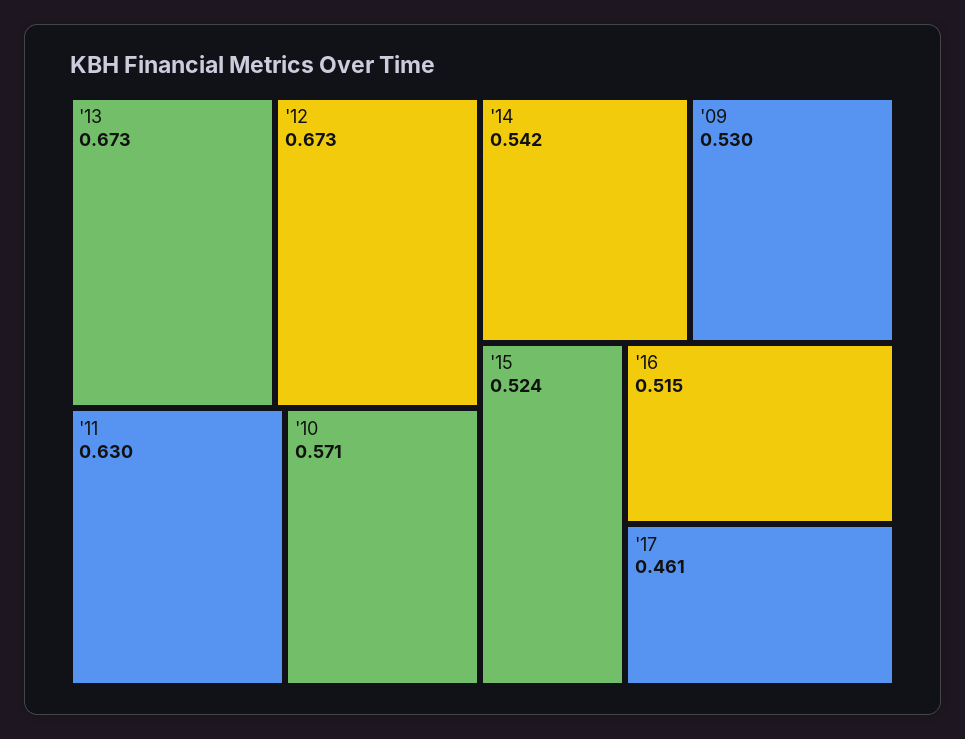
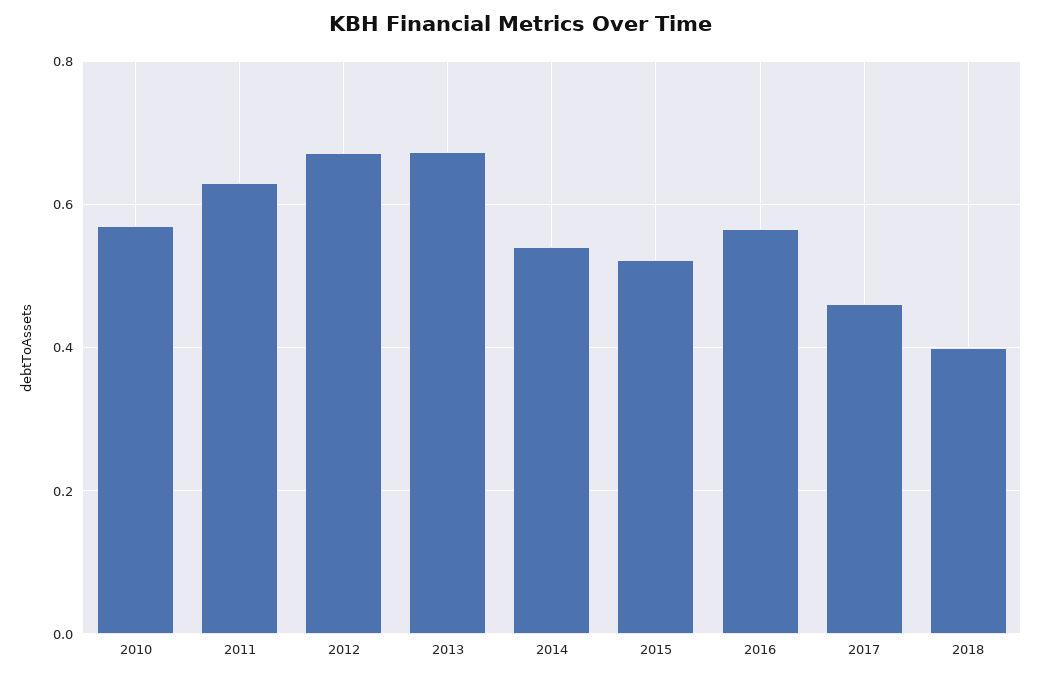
'09: 0.53 -> none
'16: 0.515 -> 0.56
2018: none -> 0.4

